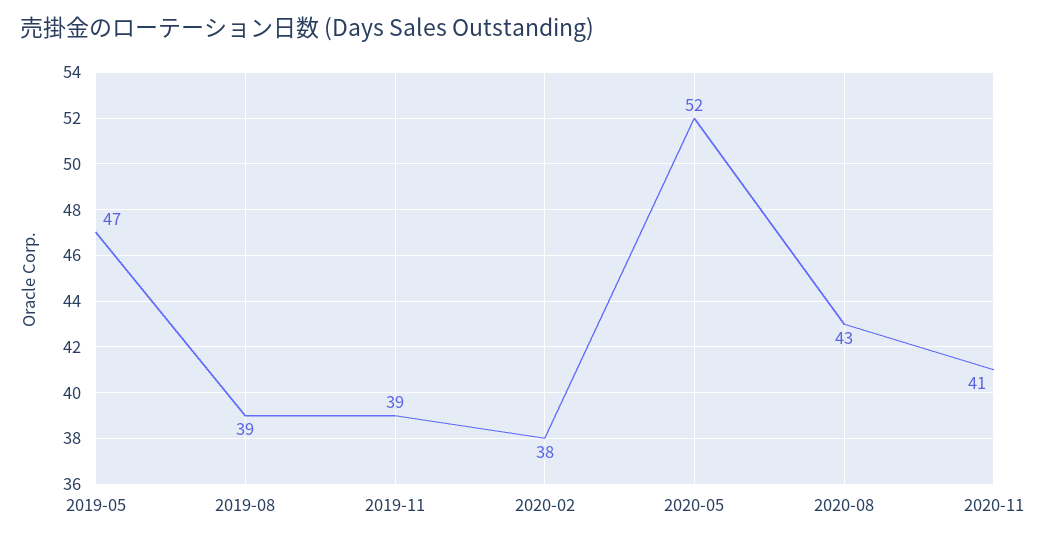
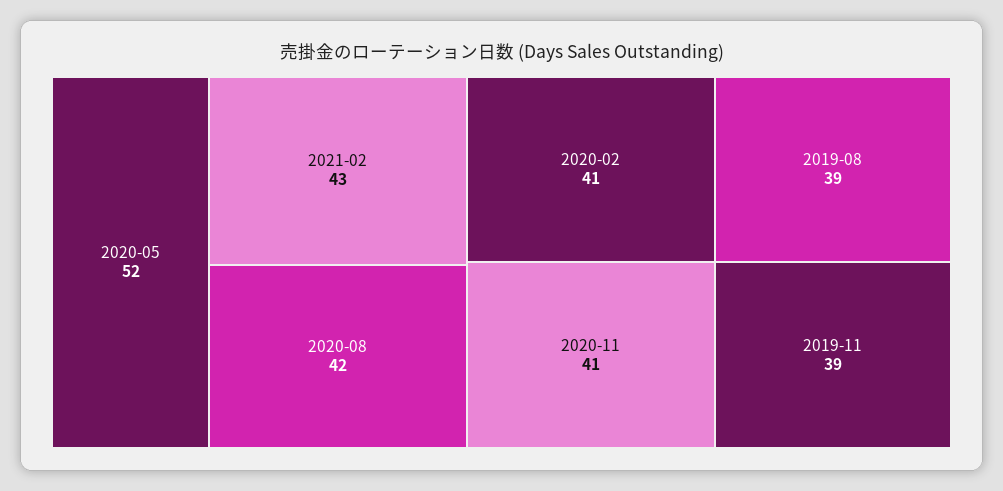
2019-05: 47 -> none
2020-02: 38 -> 41
2020-08: 43 -> 42
2021-02: none -> 43

